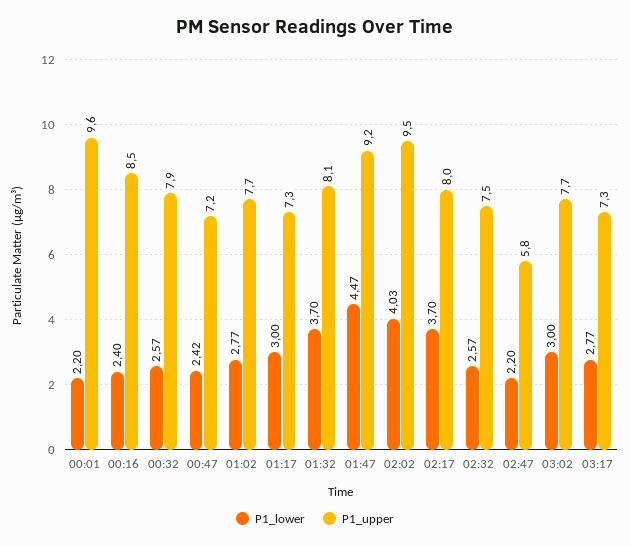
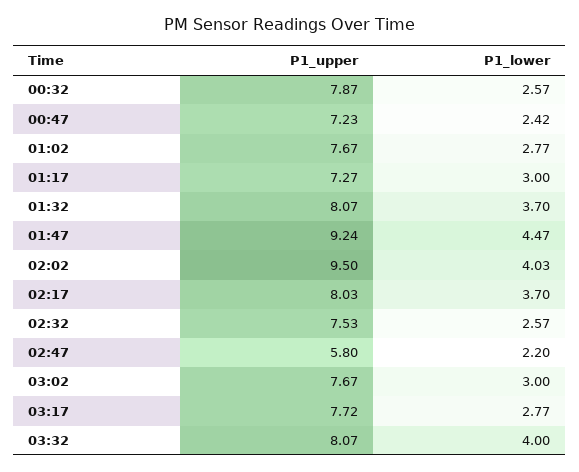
P1_lower, 00:01: 2.2 -> none
P1_upper, 00:01: 9.6 -> none
P1_lower, 00:16: 2.4 -> none
P1_upper, 00:16: 8.5 -> none
P1_upper, 03:17: 7.3 -> 7.72
P1_upper, 03:32: none -> 8.07
P1_lower, 03:32: none -> 4

